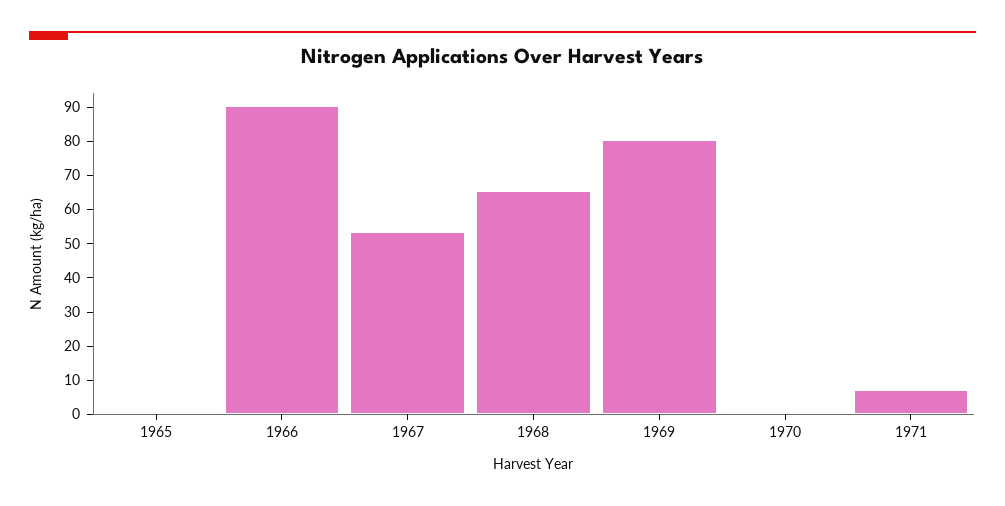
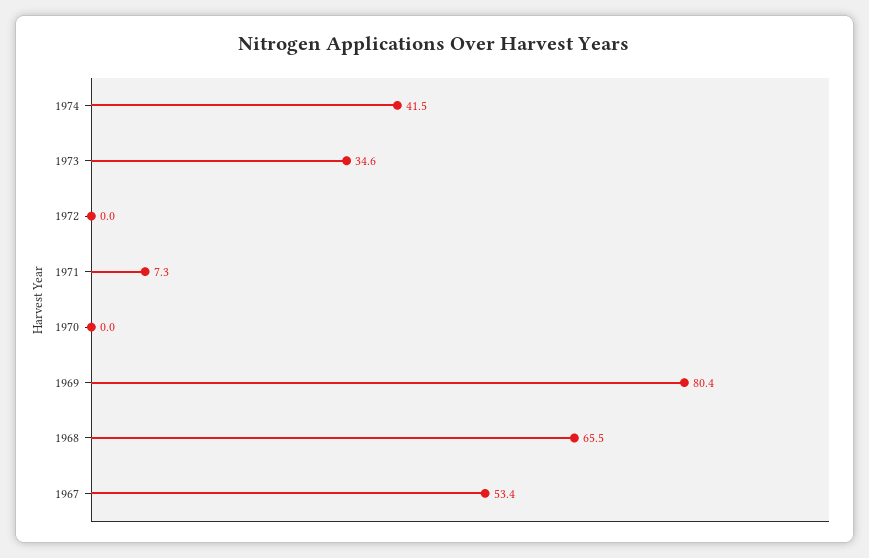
1965: 0 -> none
1966: 90 -> none
1974: none -> 41.5
1973: none -> 34.6
1972: none -> 0

